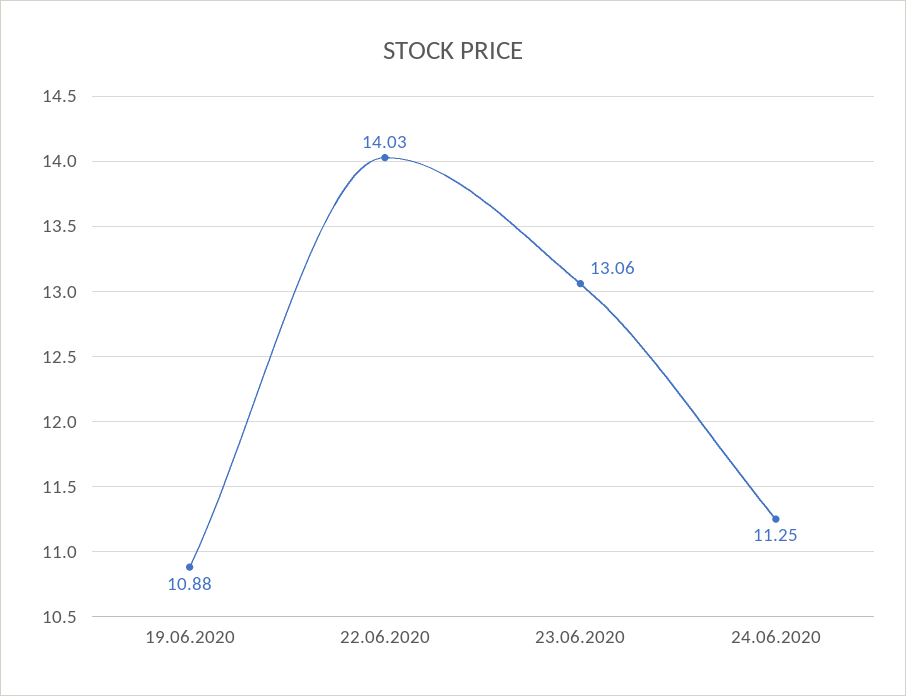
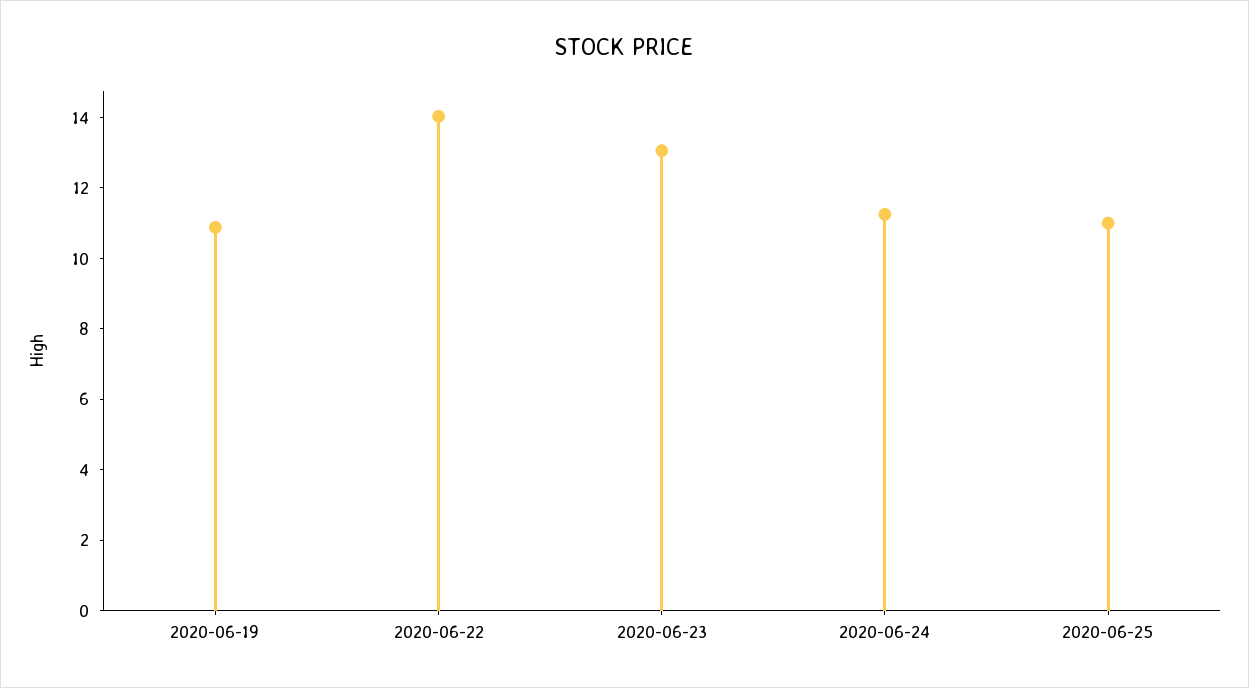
2020-06-25: none -> 11

